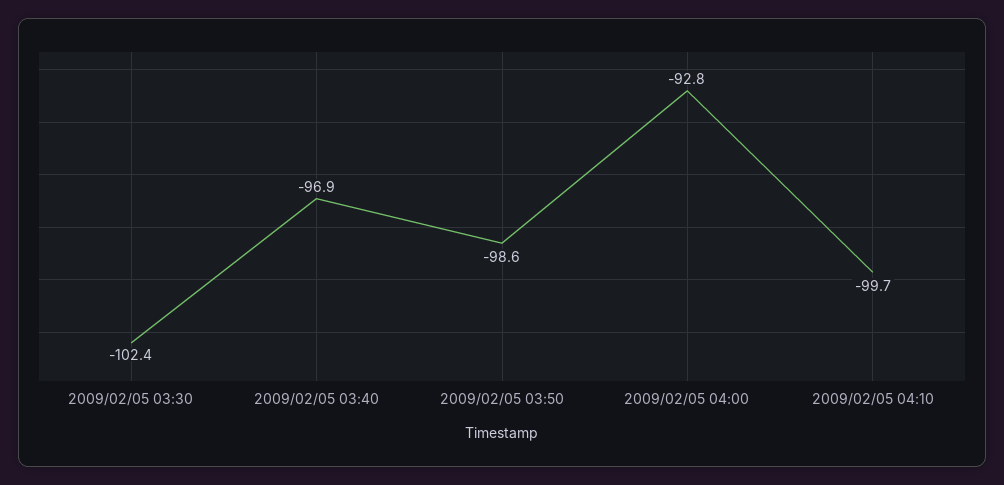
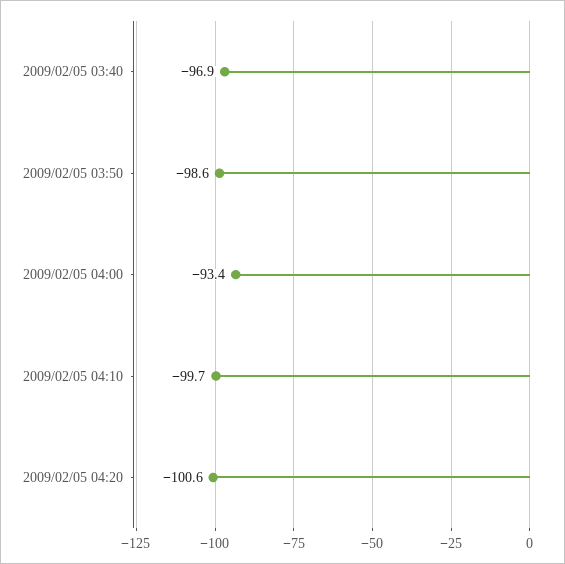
2009/02/05 03:30: -102.4 -> none
2009/02/05 04:00: -92.8 -> -93.4
2009/02/05 04:20: none -> -100.6

